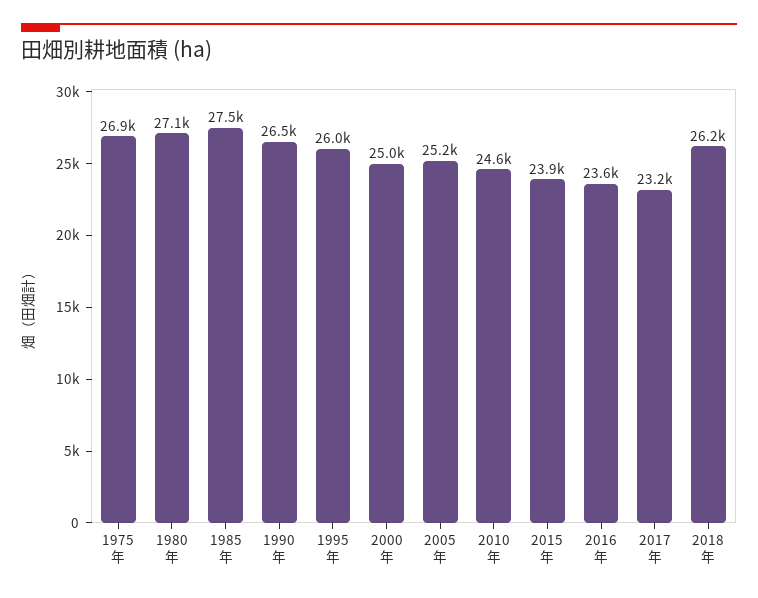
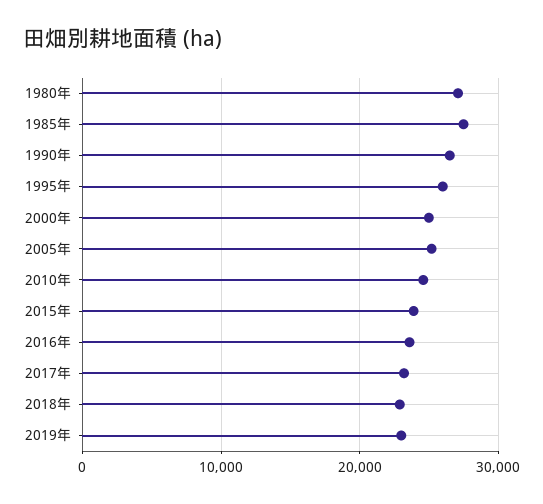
1975年: 26900 -> none
2018年: 26200 -> 23000
2019年: none -> 23000

